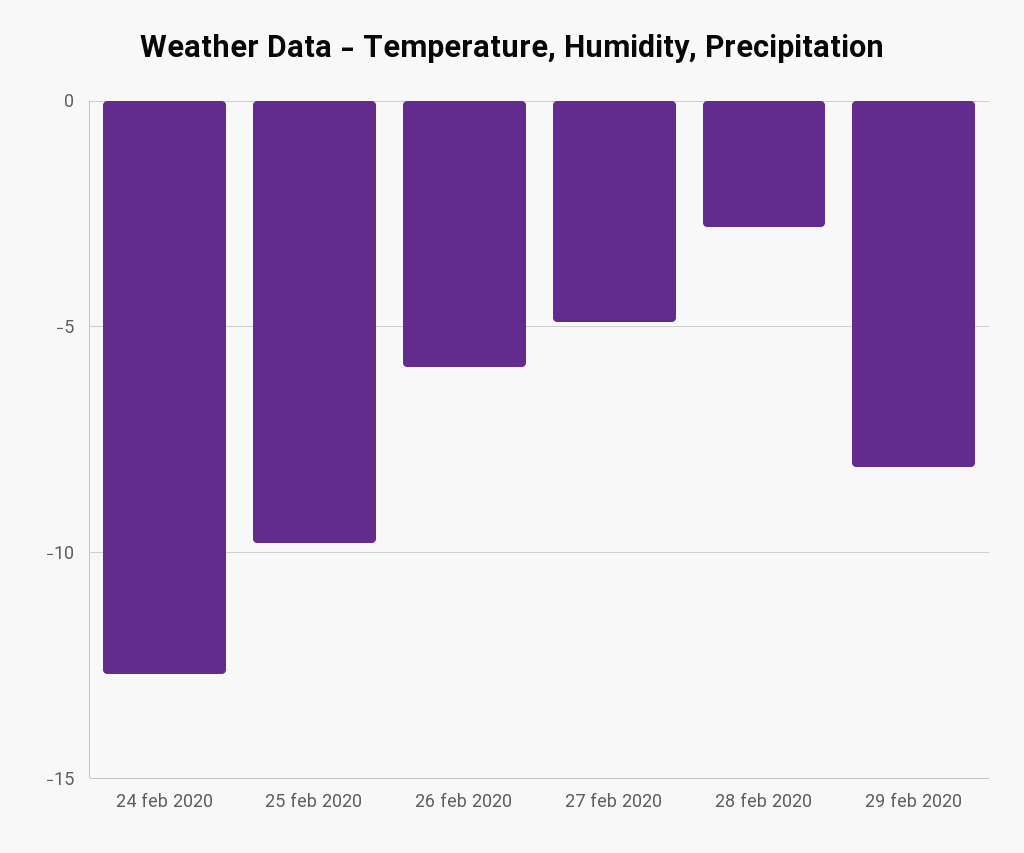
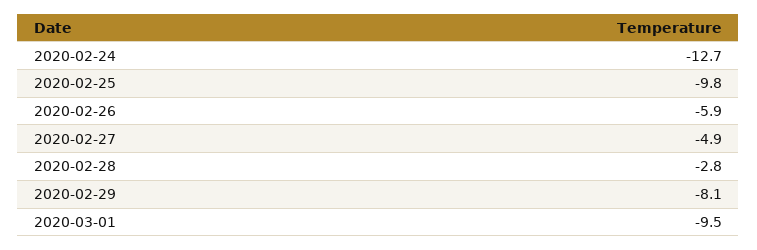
2020-03-01: none -> -9.5

